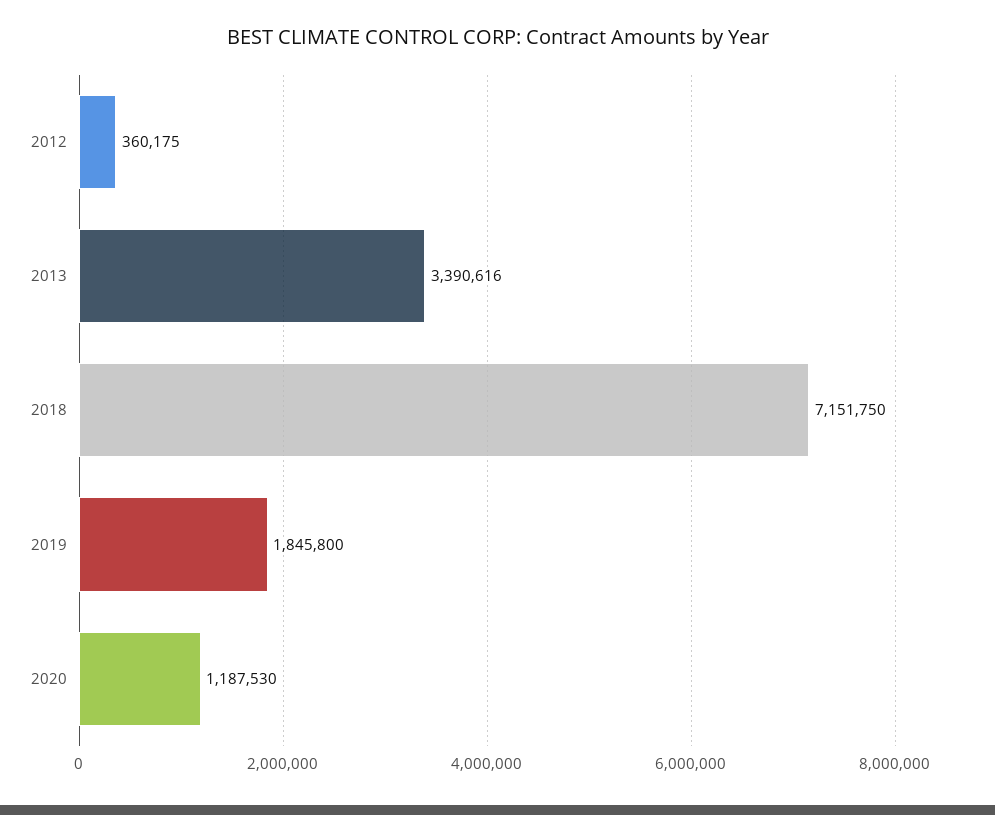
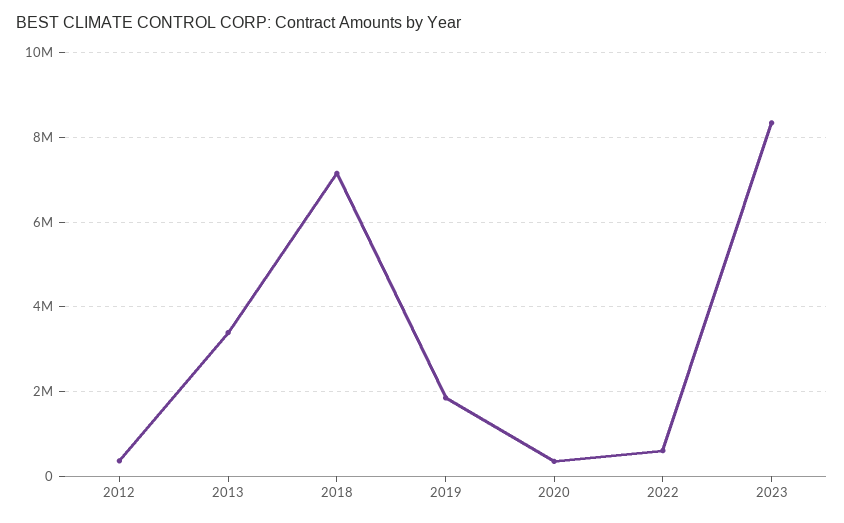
2020: 1187530 -> 400000
2022: none -> 600000
2023: none -> 8400000

